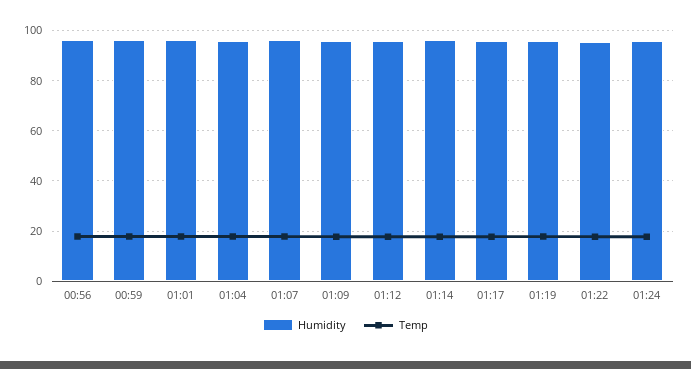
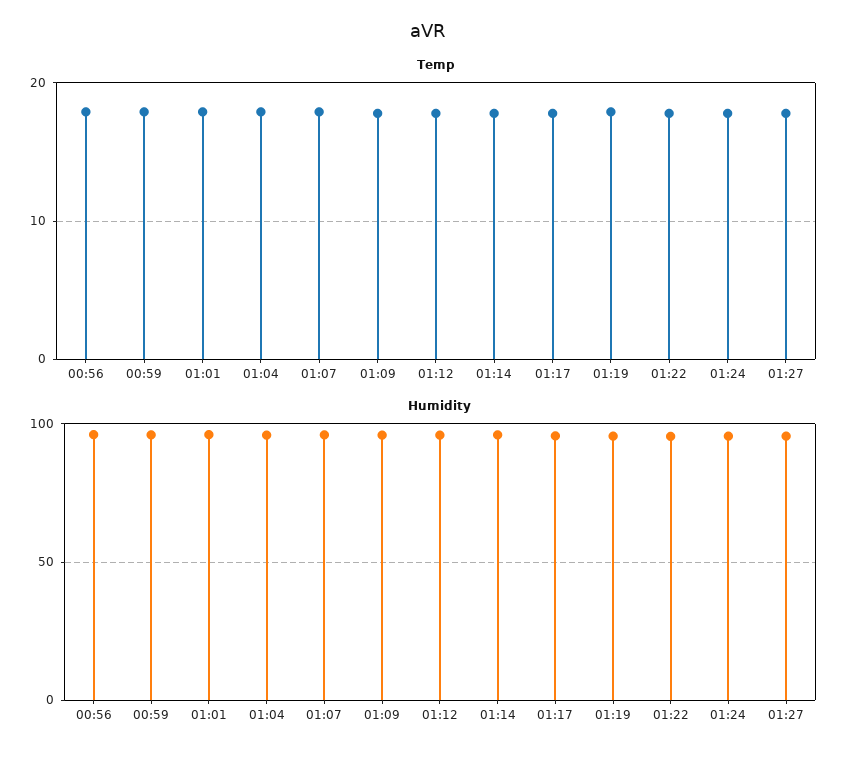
Temp, 01:27: none -> 18
Humidity, 01:27: none -> 95

